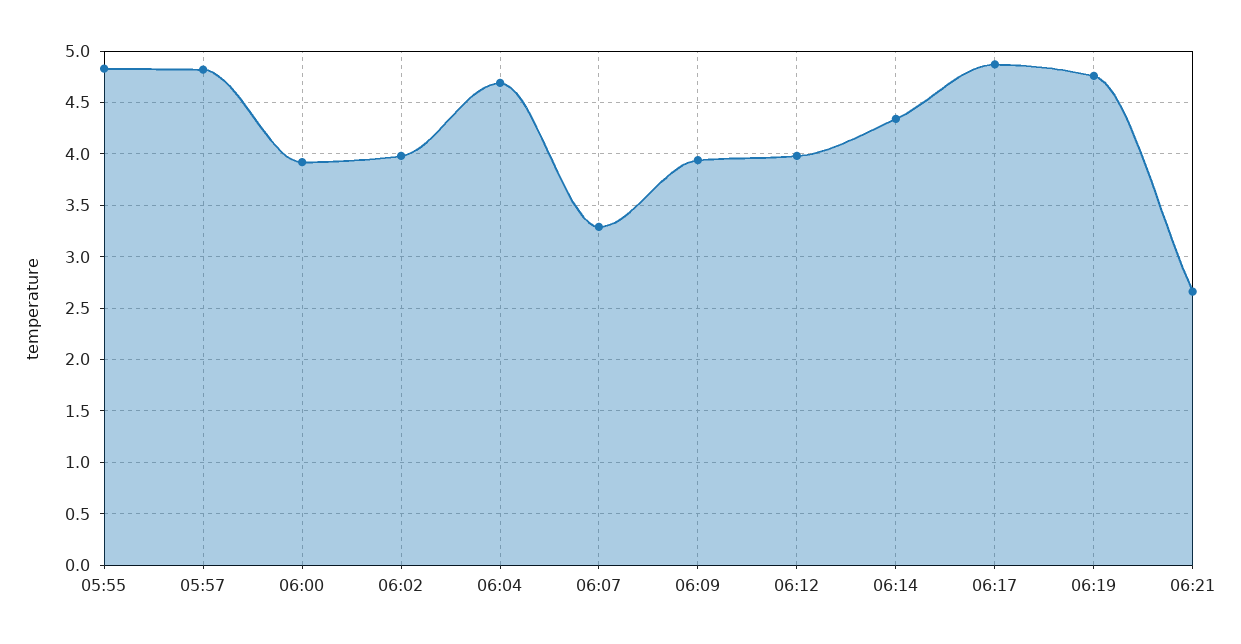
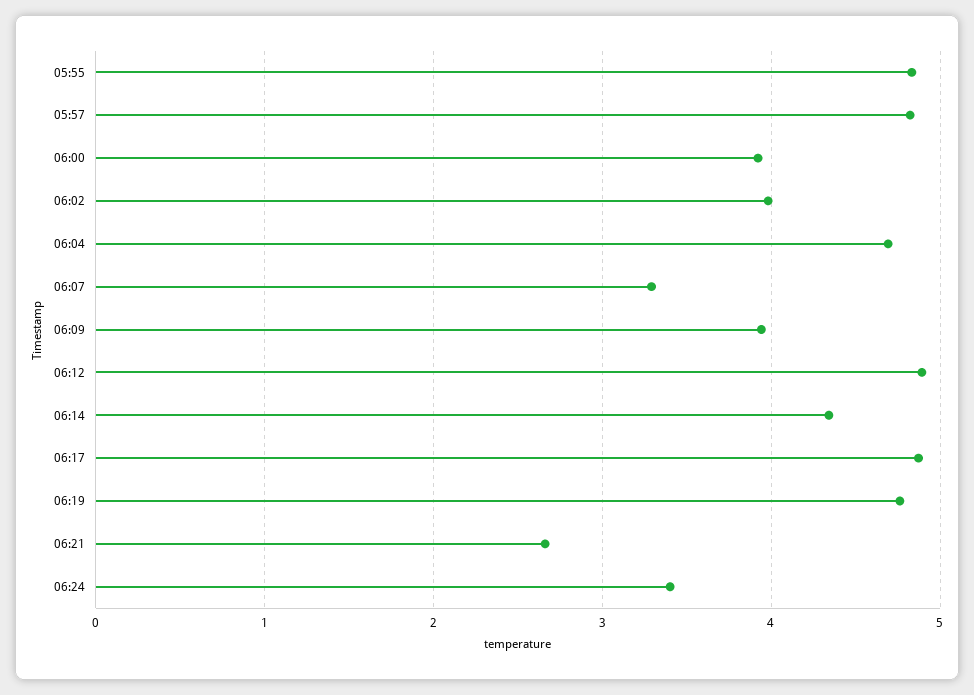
06:12: 4 -> 4.9
06:24: none -> 3.4

